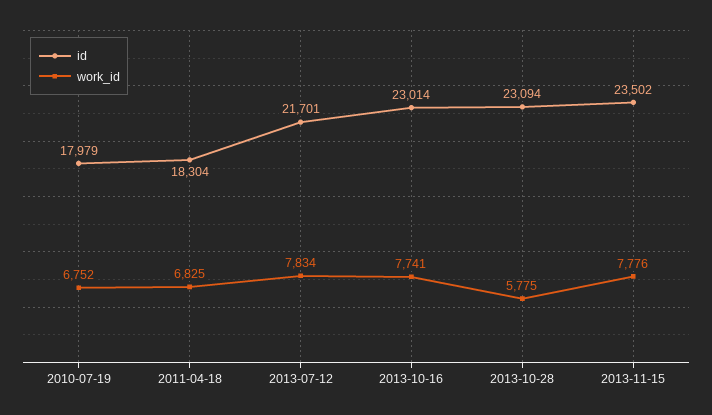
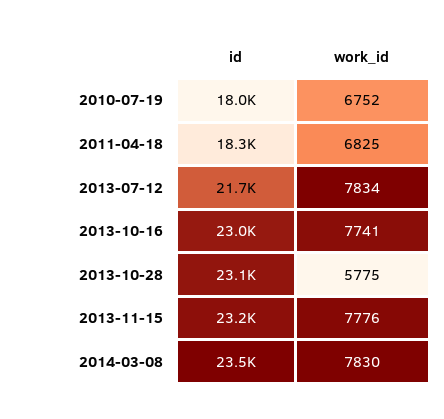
id, 2013-11-15: 23502 -> 23200
id, 2014-03-08: none -> 23500
work_id, 2014-03-08: none -> 7830

